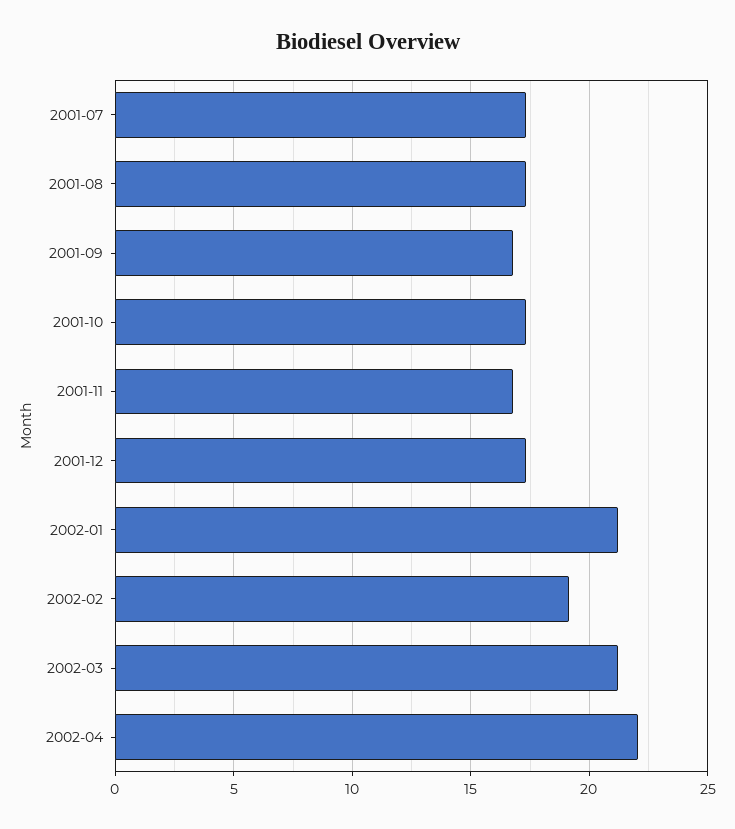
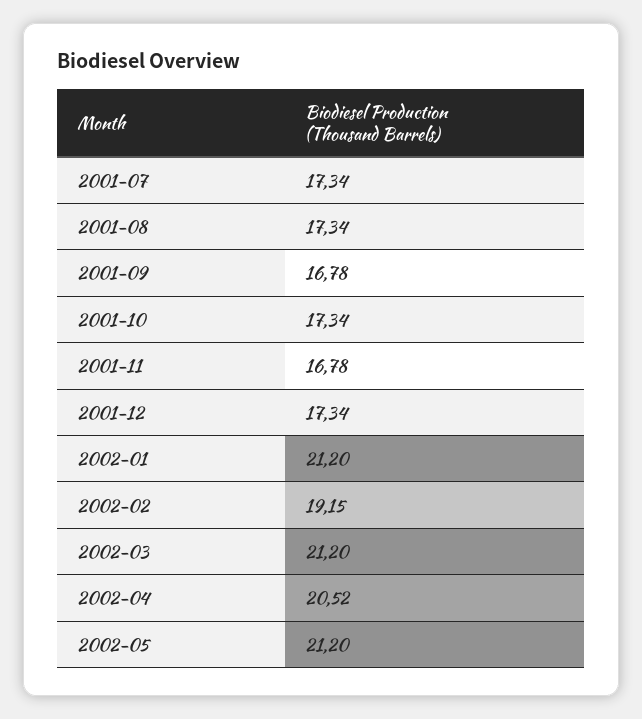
2002-04: 22 -> 20.52
2002-05: none -> 21.2

